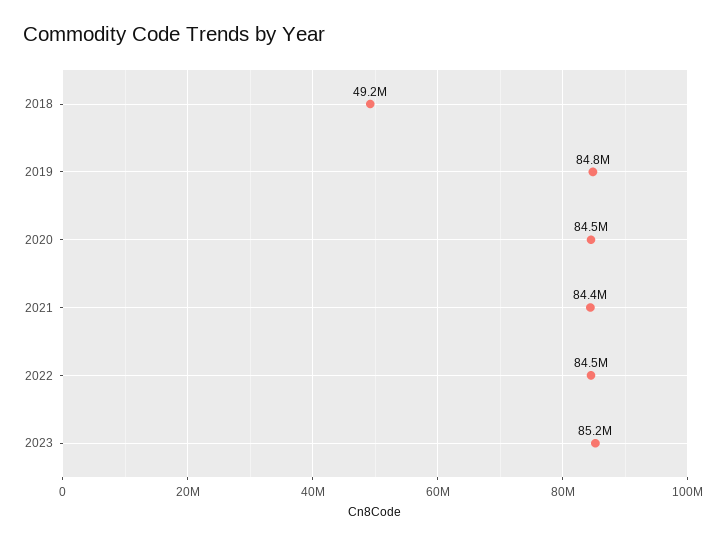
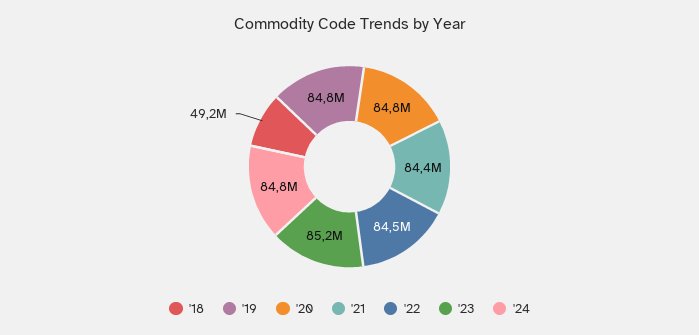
2020: 84500000 -> 84800000
'24: none -> 84800000

